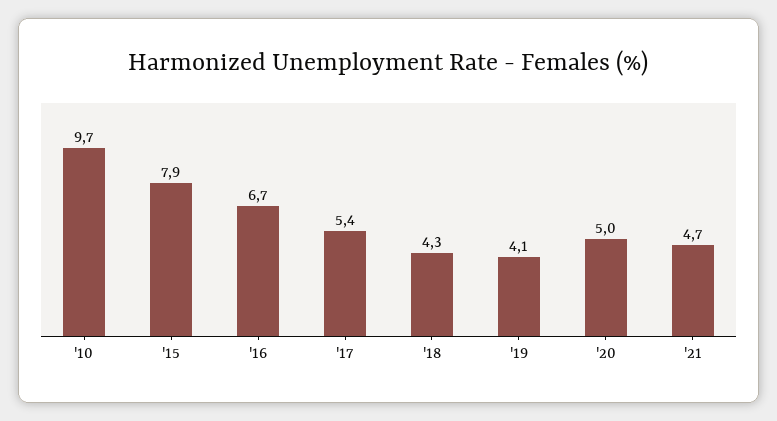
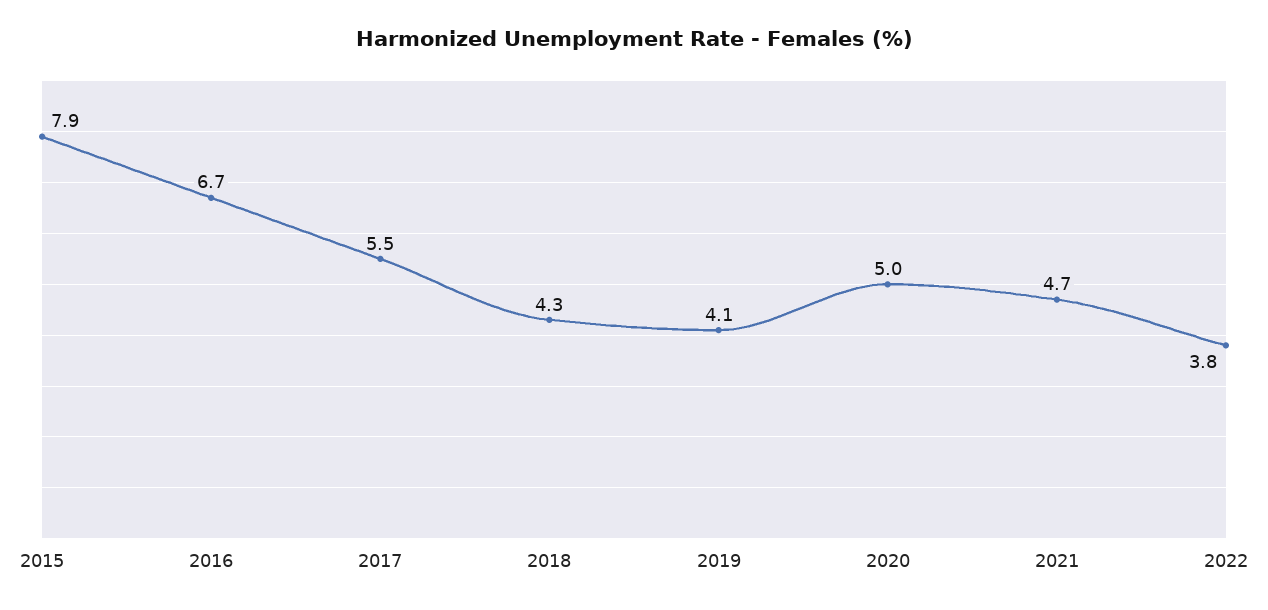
'10: 9.7 -> none
'17: 5.4 -> 5.5
2022: none -> 3.8

